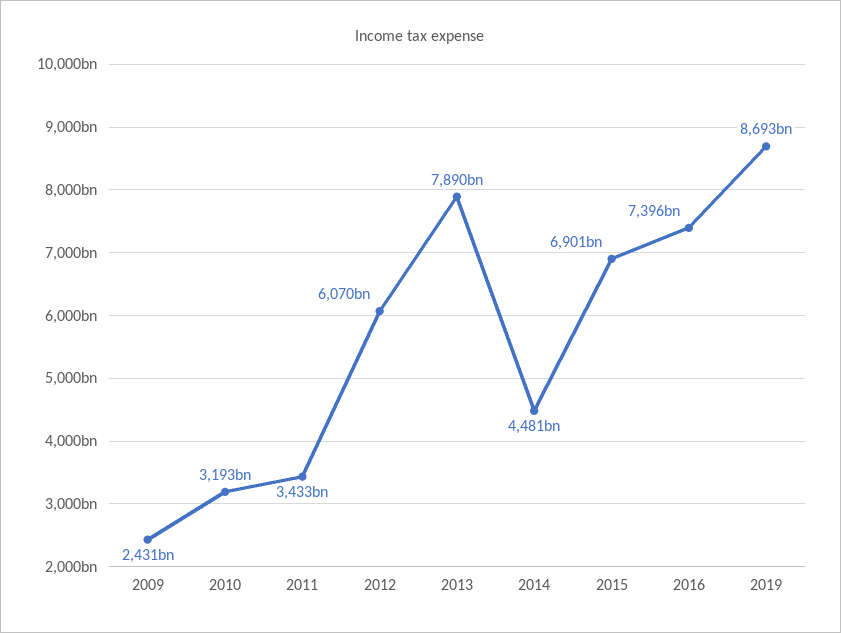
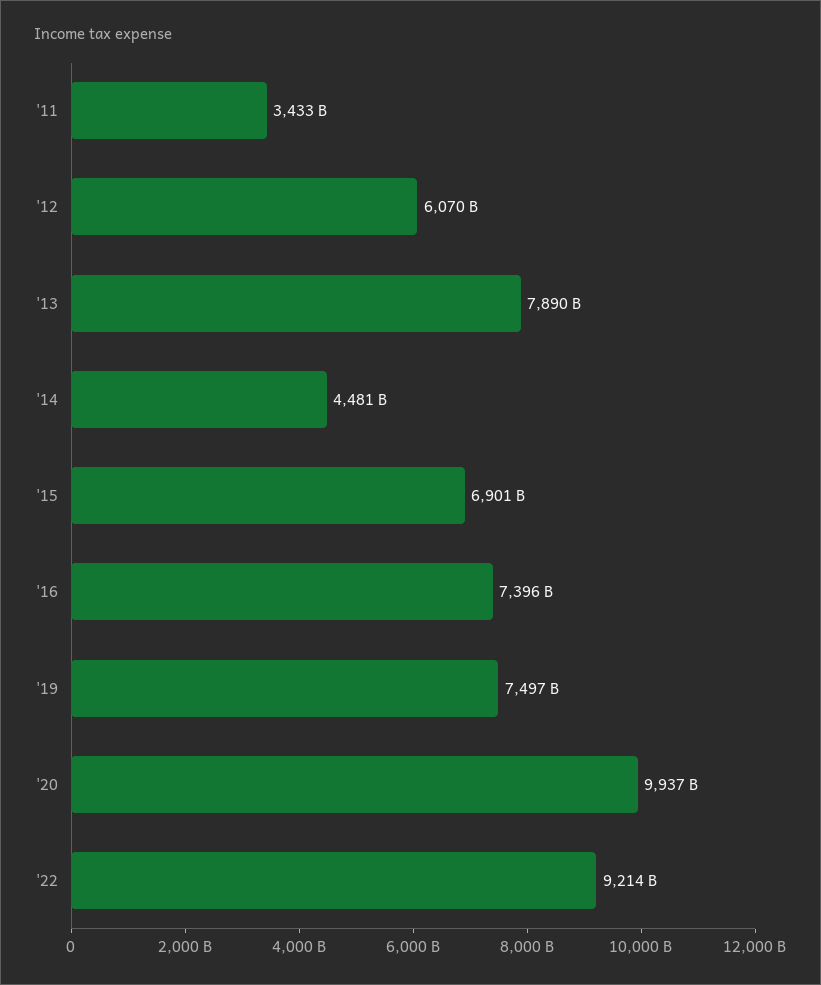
2009: 2431000000000 -> none
2010: 3193000000000 -> none
2019: 8693000000000 -> 7497000000000
'20: none -> 9937000000000
'22: none -> 9214000000000

